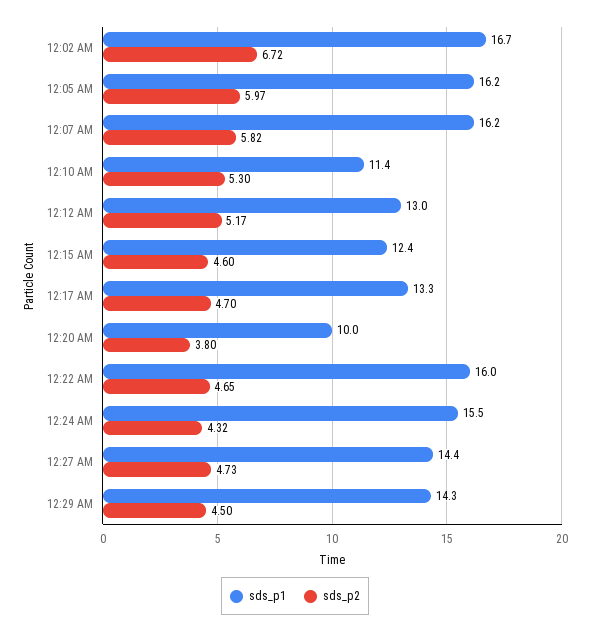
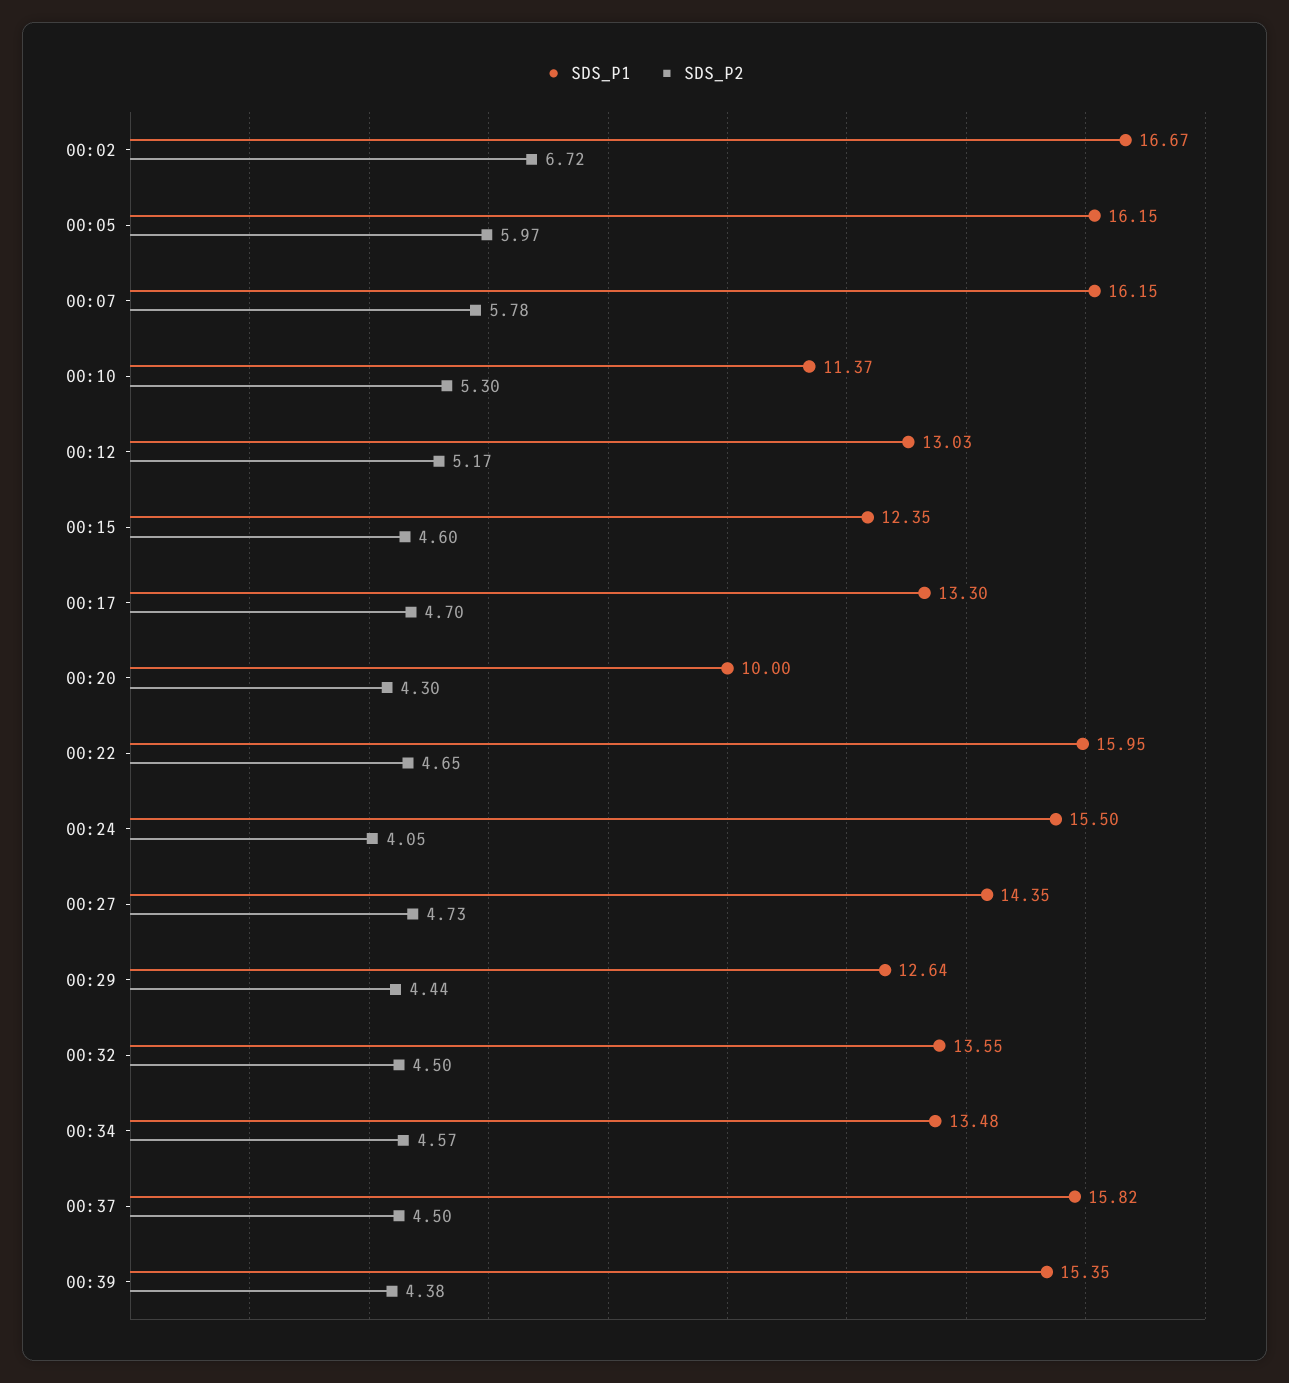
sds_p2, 12:07 AM: 5.82 -> 5.78
sds_p2, 12:20 AM: 3.8 -> 4.3
sds_p2, 12:24 AM: 4.32 -> 4.05
sds_p1, 12:29 AM: 14.3 -> 12.64
sds_p2, 12:29 AM: 4.5 -> 4.44
sds_p1, 00:32: none -> 13.55
sds_p2, 00:32: none -> 4.5
sds_p1, 00:34: none -> 13.48
sds_p2, 00:34: none -> 4.57
sds_p1, 00:37: none -> 15.82
sds_p2, 00:37: none -> 4.5
sds_p1, 00:39: none -> 15.35
sds_p2, 00:39: none -> 4.38

